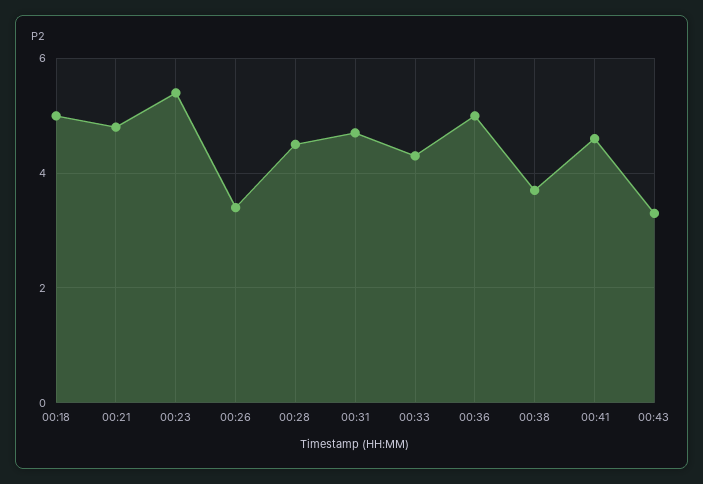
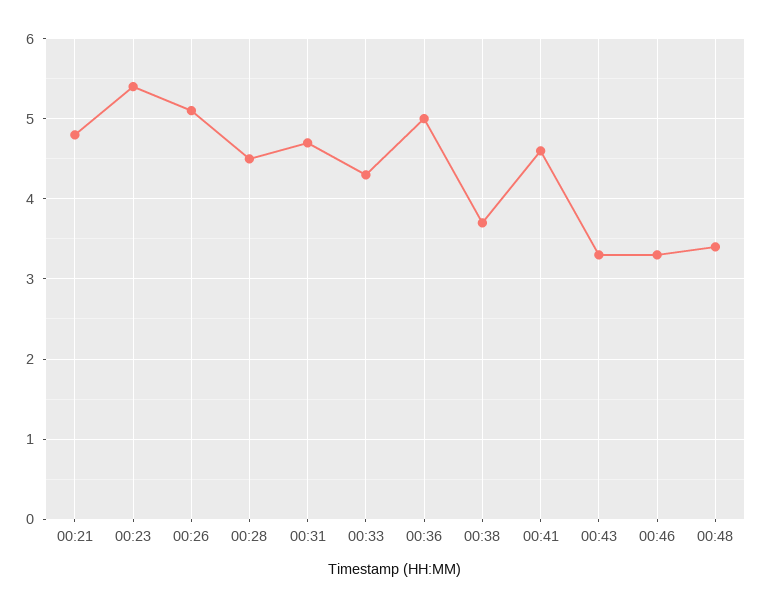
00:18: 5 -> none
00:26: 3.5 -> 5.1
00:46: none -> 3.3
00:48: none -> 3.4

